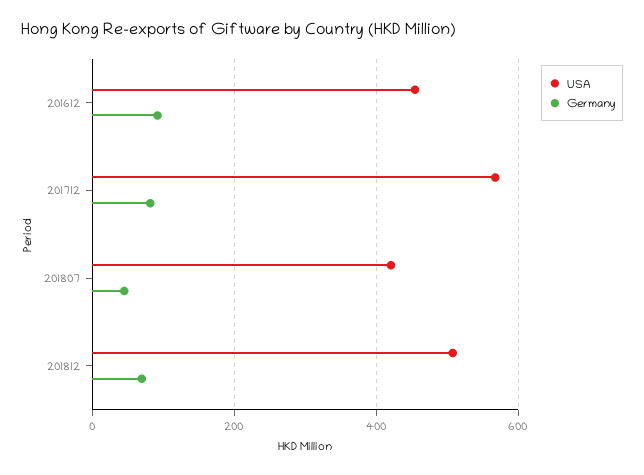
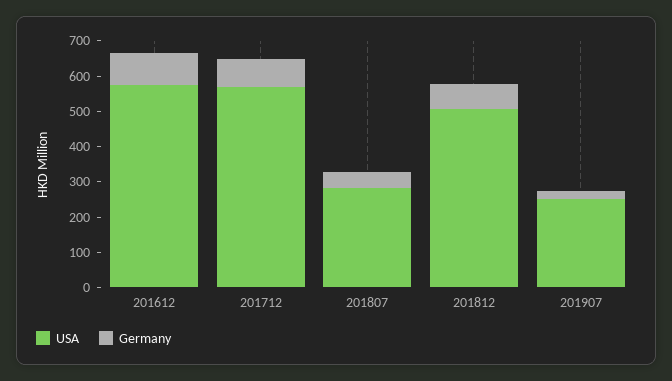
USA, 201612: 460 -> 575
USA, 201807: 420 -> 275
USA, 201907: none -> 250
Germany, 201907: none -> 25

